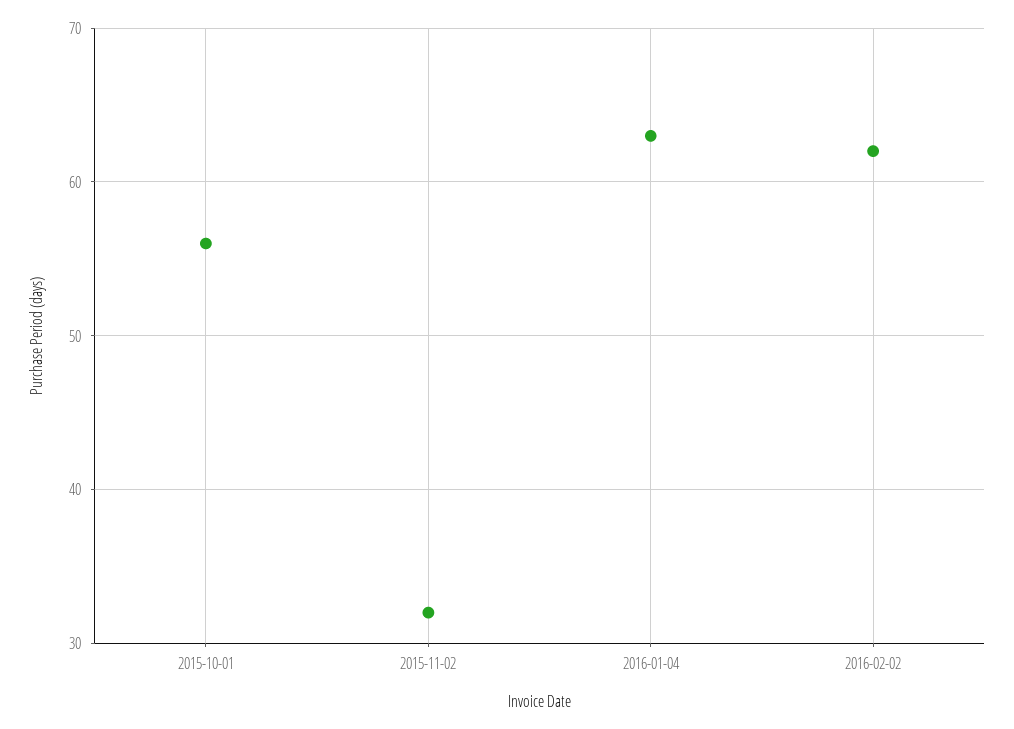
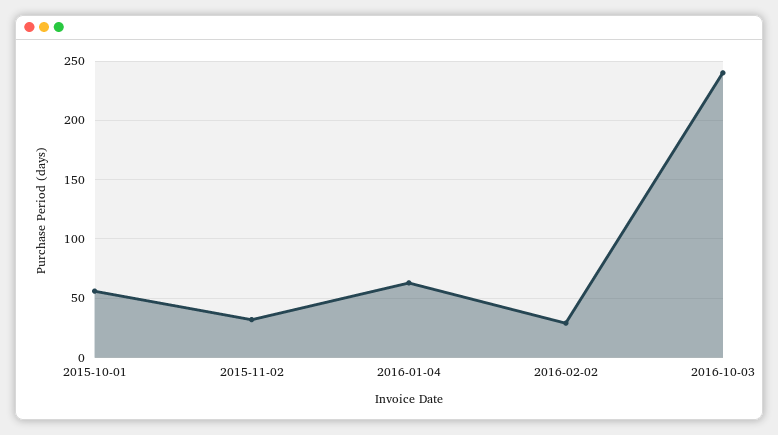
2016-02-02: 62 -> 30
2016-10-03: none -> 240

